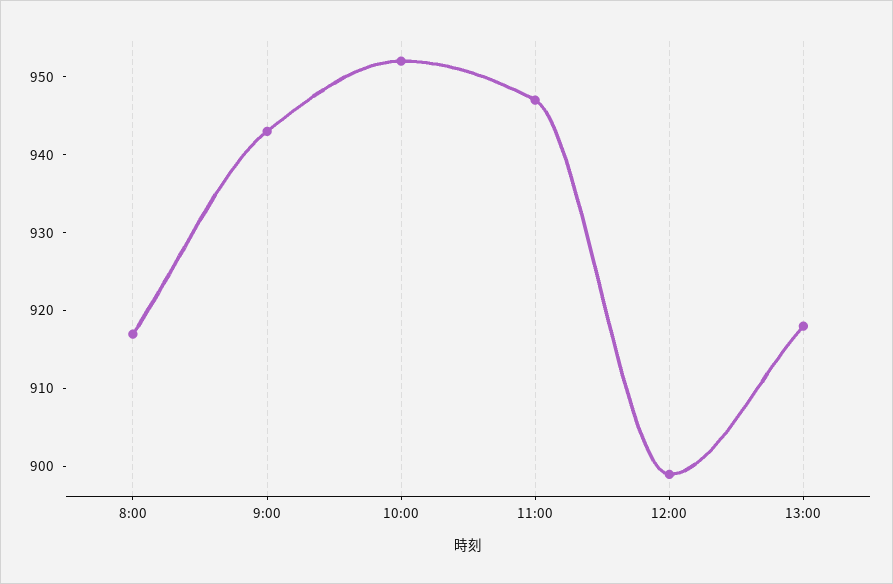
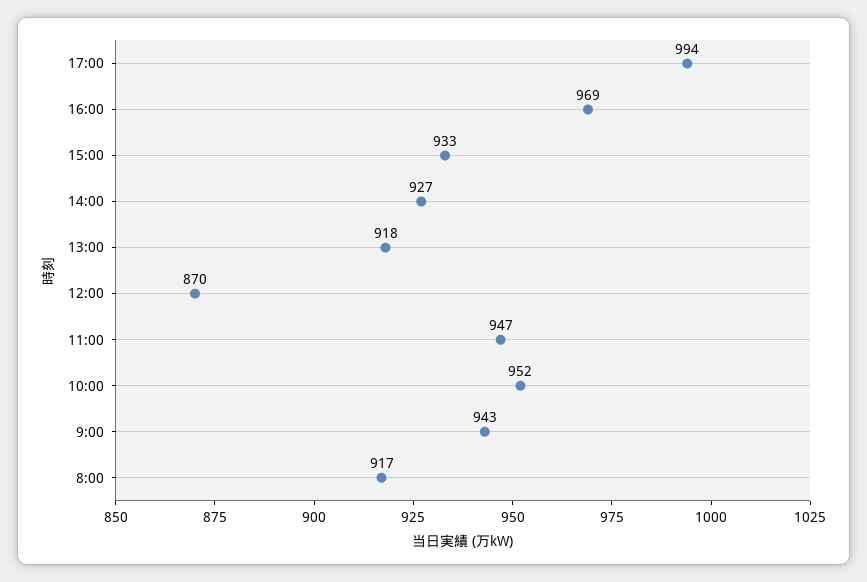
12:00: 900 -> 870
17:00: none -> 994
16:00: none -> 969
15:00: none -> 933
14:00: none -> 927

